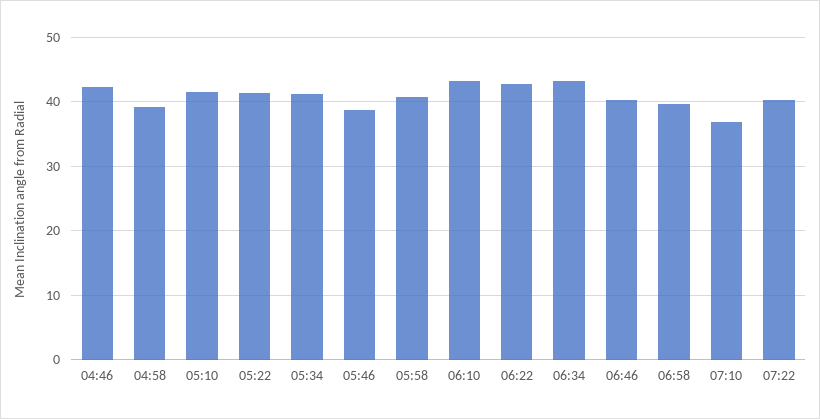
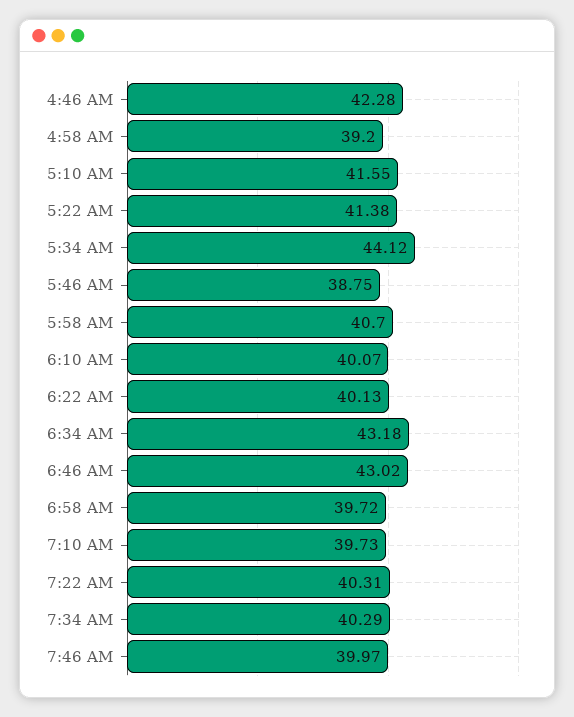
05:34: 41 -> 44.12
06:10: 43 -> 40.07
06:22: 43 -> 40.13
06:46: 40 -> 43.02
07:10: 37 -> 39.73
7:34 AM: none -> 40.29
7:46 AM: none -> 39.97

